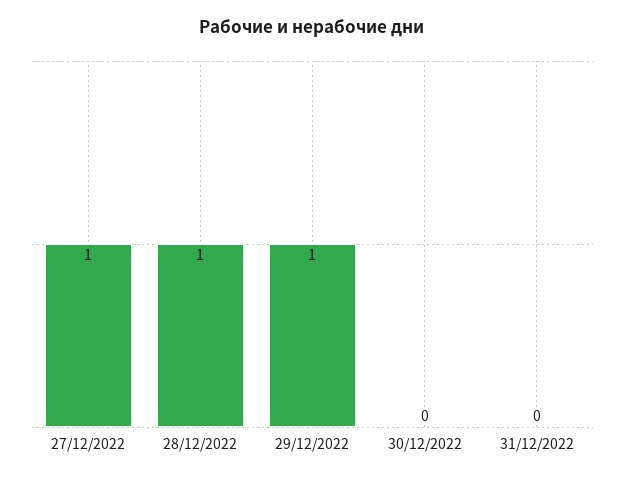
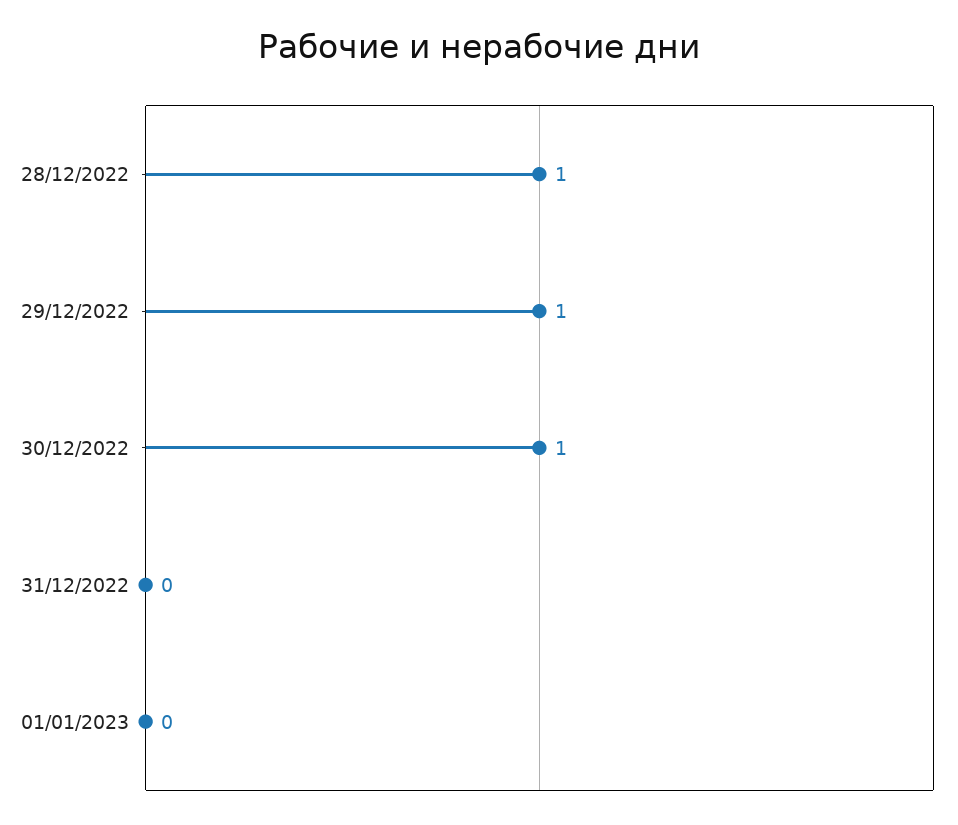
27/12/2022: 1 -> none
30/12/2022: 0 -> 1
01/01/2023: none -> 0

